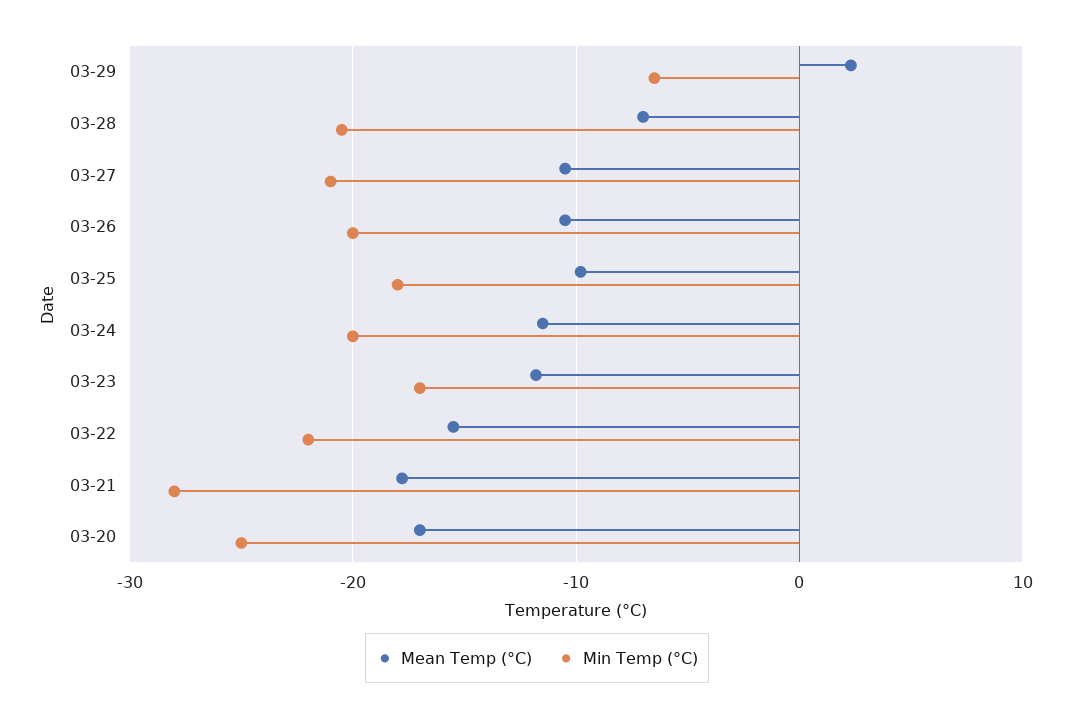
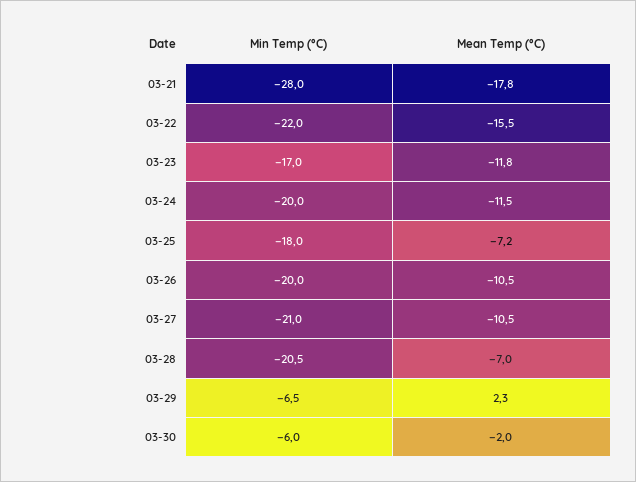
Mean Temp (°C), 03-25: -10 -> -7.2
Mean Temp (°C), 03-20: -17 -> none
Min Temp (°C), 03-20: -25 -> none
Min Temp (°C), 03-30: none -> -6
Mean Temp (°C), 03-30: none -> -2

